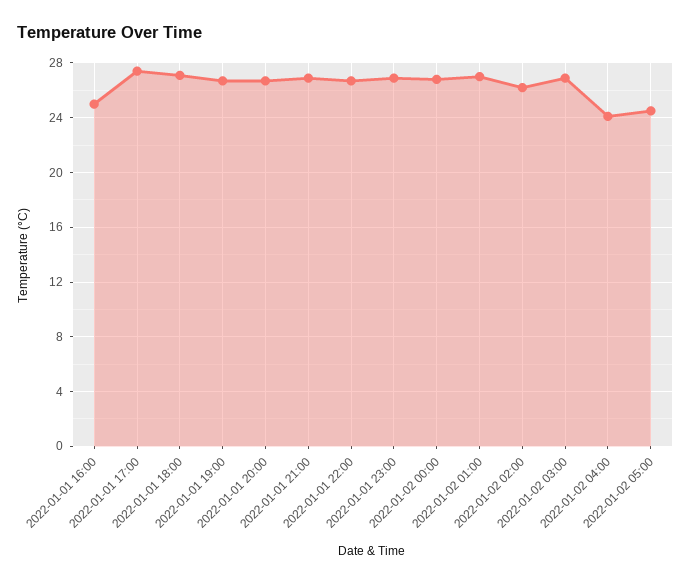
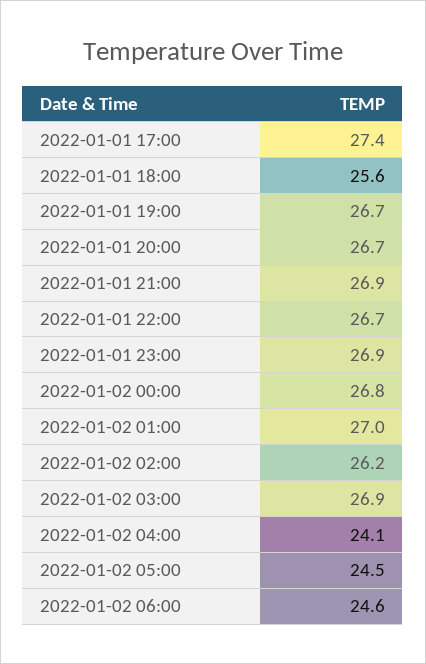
2022-01-01 16:00: 25 -> none
2022-01-01 18:00: 27 -> 25.6
2022-01-02 06:00: none -> 24.6

